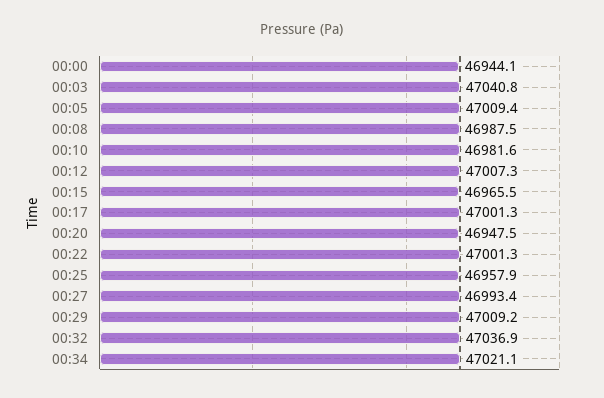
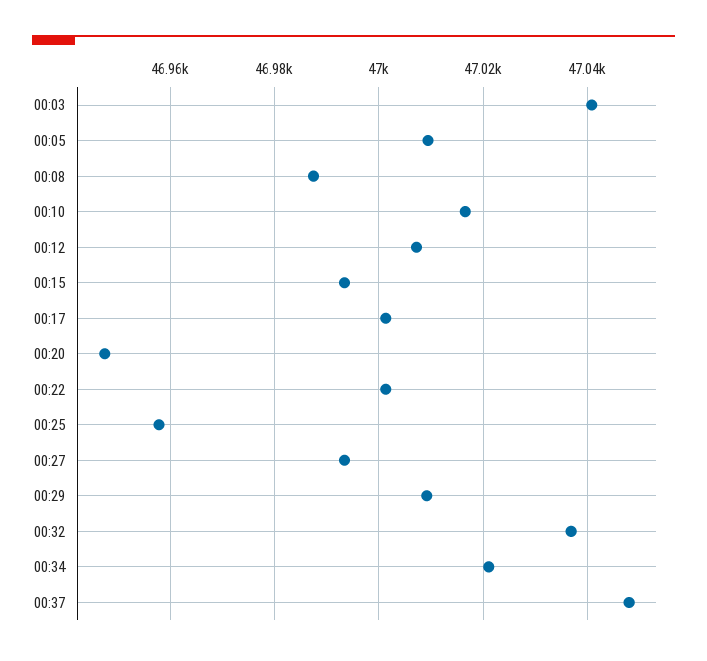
00:00: 46944.1 -> none
00:10: 46981.6 -> 47016
00:15: 46965.5 -> 46994
00:37: none -> 47048

